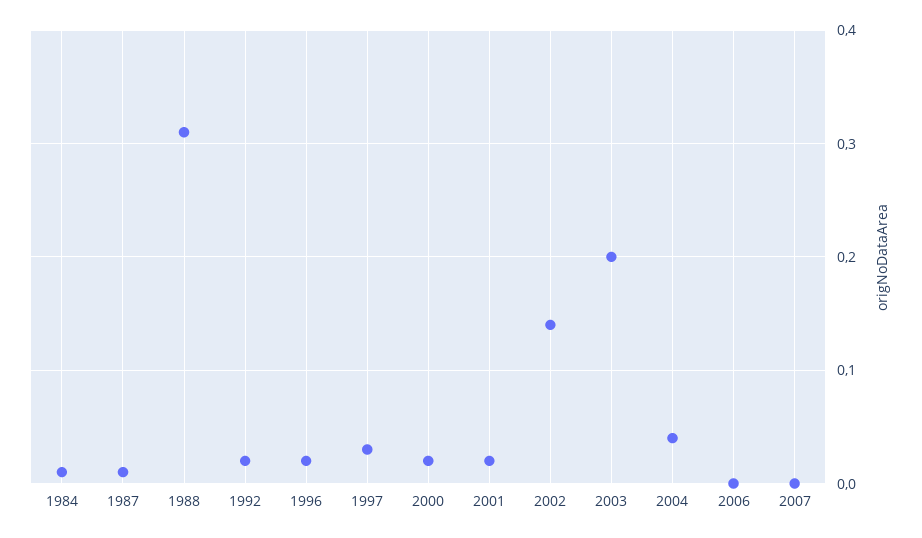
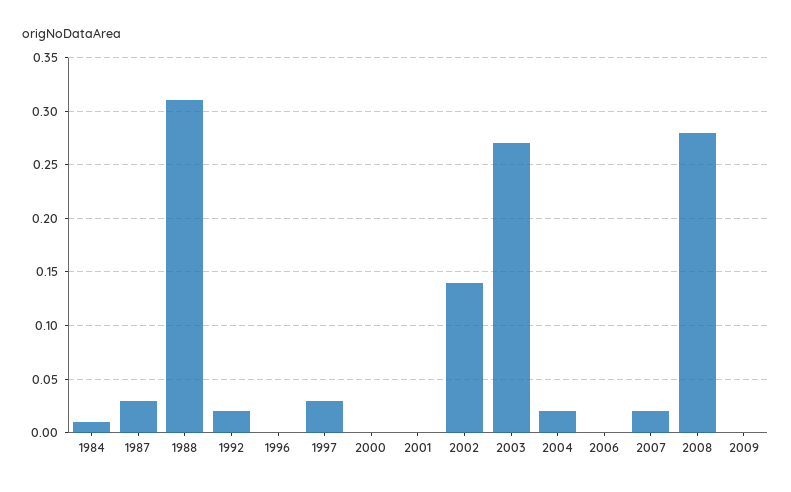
1987: 0.01 -> 0.03
1996: 0.02 -> 0
2000: 0.02 -> 0
2001: 0.02 -> 0
2003: 0.2 -> 0.27
2004: 0.04 -> 0.02
2007: 0 -> 0.02
2008: none -> 0.28
2009: none -> 0

